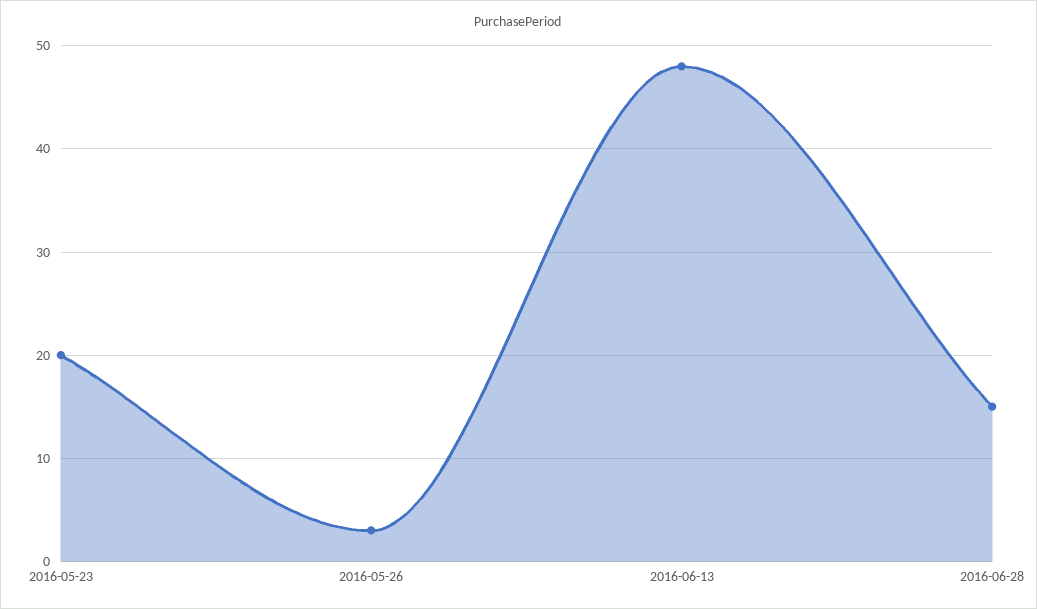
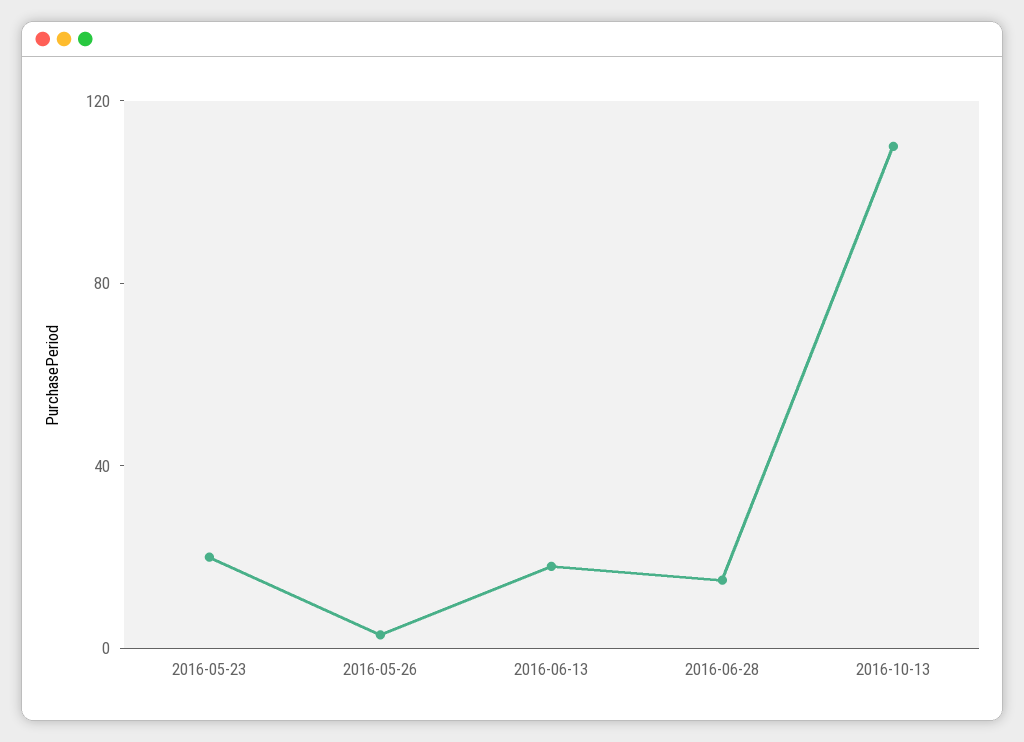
2016-06-13: 48 -> 20
2016-10-13: none -> 110

